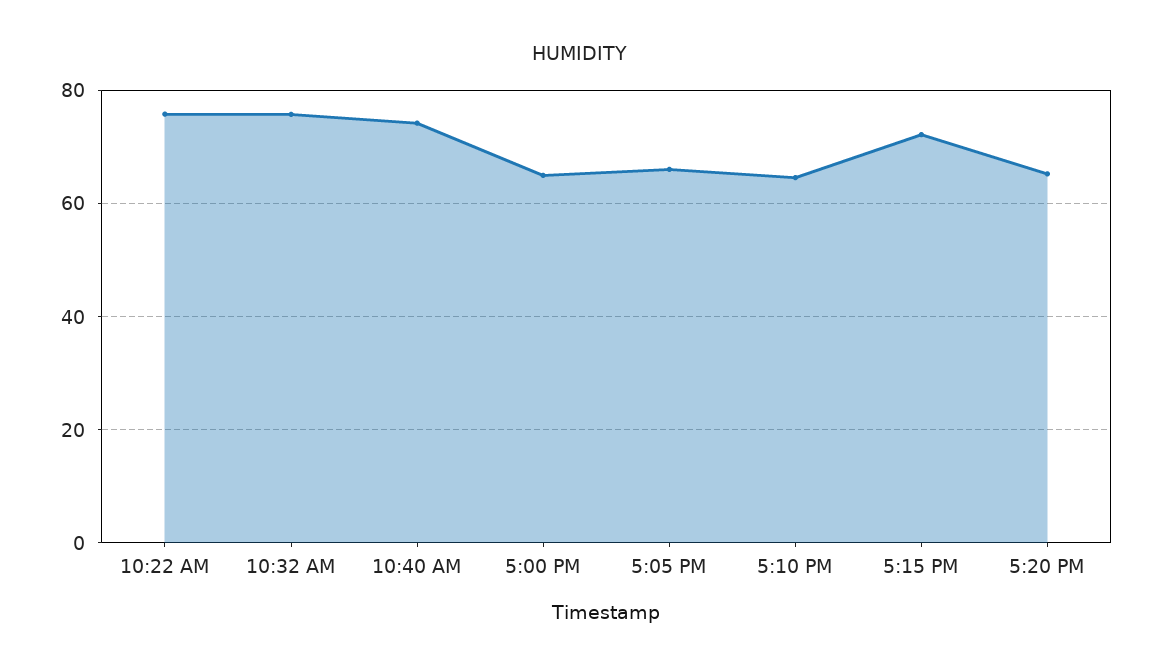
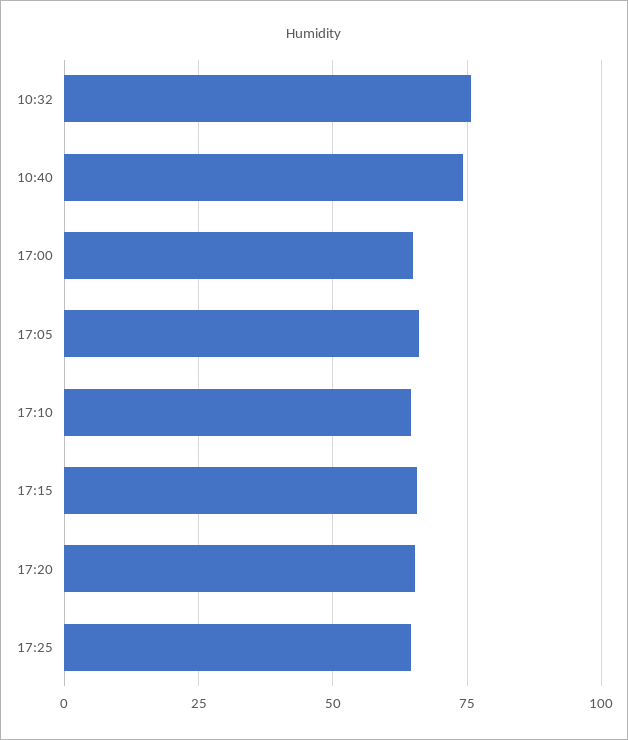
10:22 AM: 76 -> none
5:15 PM: 72 -> 65
17:25: none -> 65

